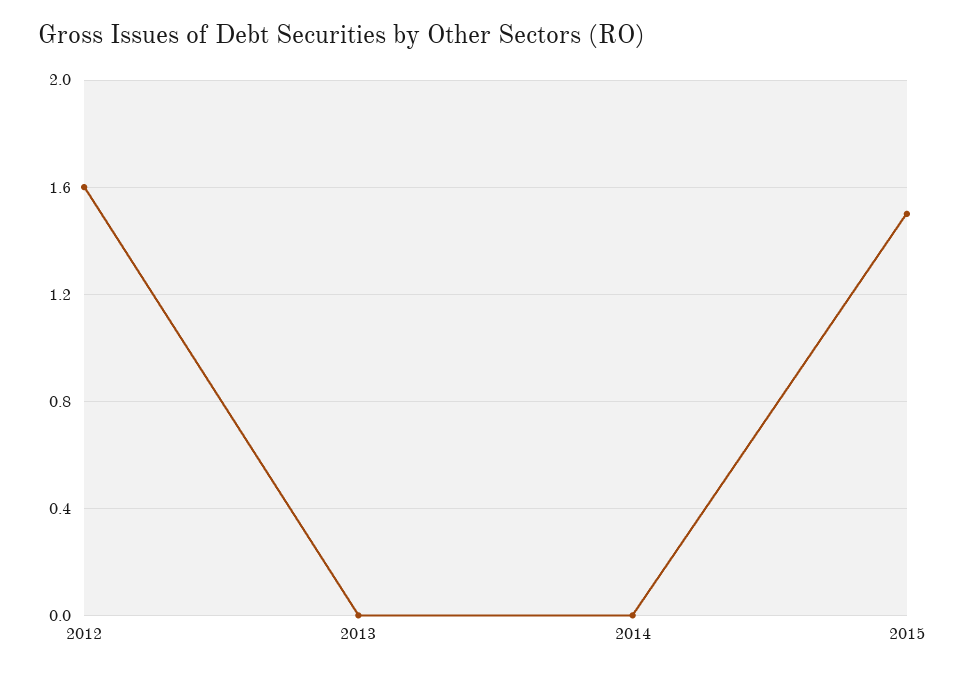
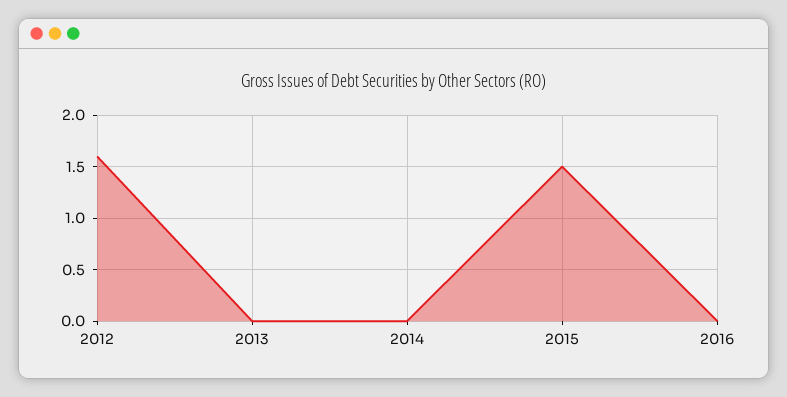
2016: none -> 0

